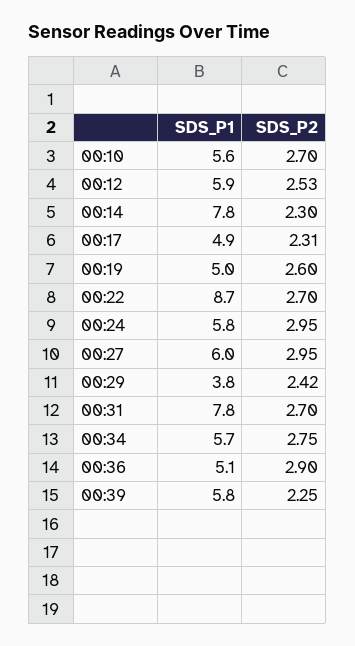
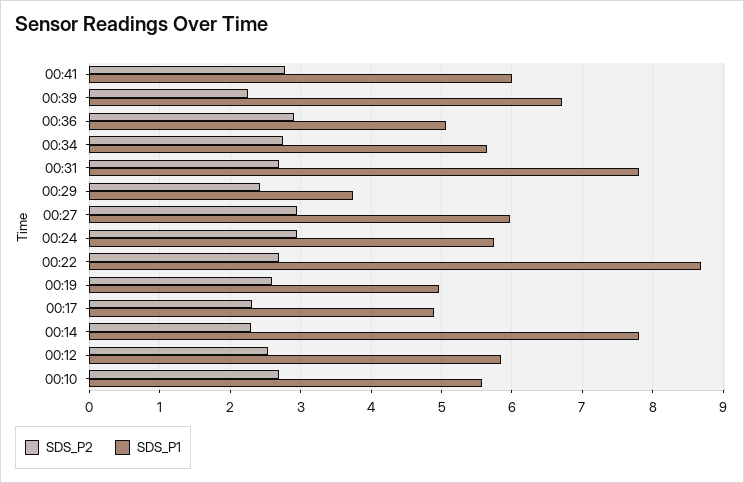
SDS_P1, 00:39: 5.8 -> 6.7
SDS_P2, 00:41: none -> 2.8
SDS_P1, 00:41: none -> 6

